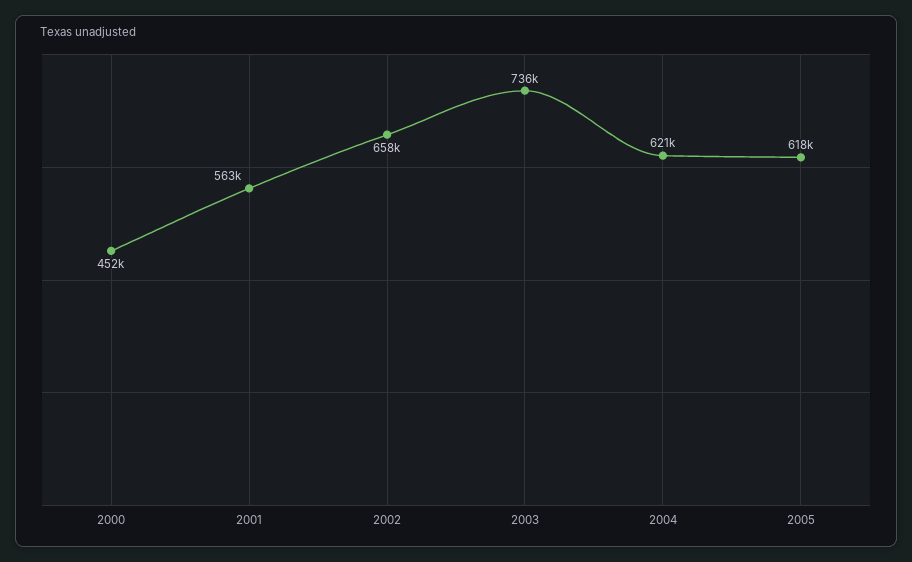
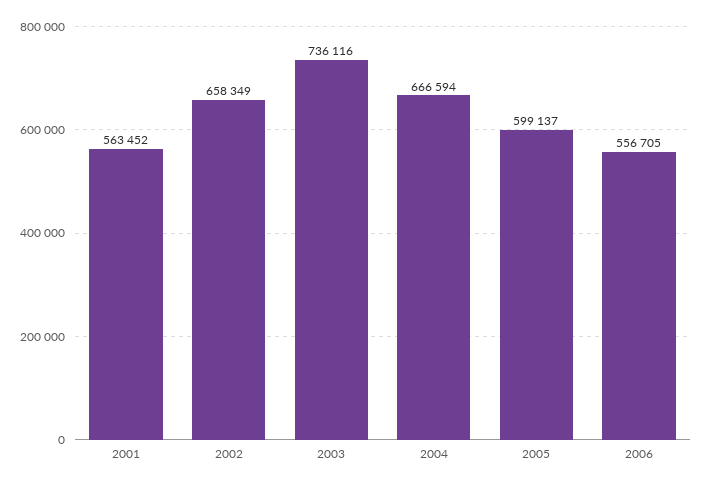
2000: 452000 -> none
2004: 621000 -> 666594
2005: 618000 -> 599137
2006: none -> 556705

